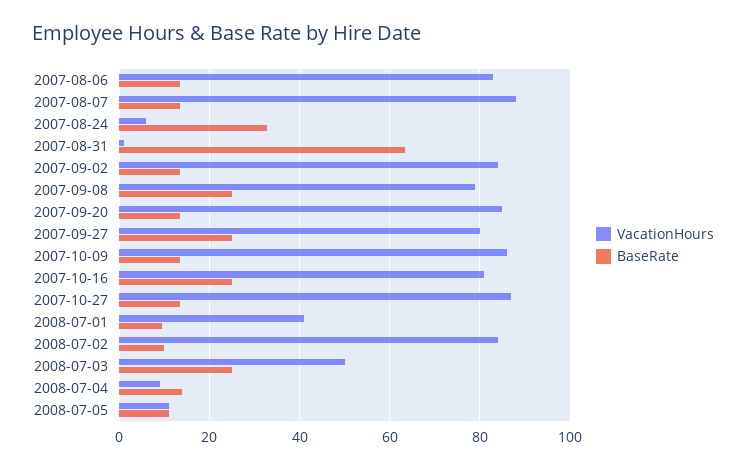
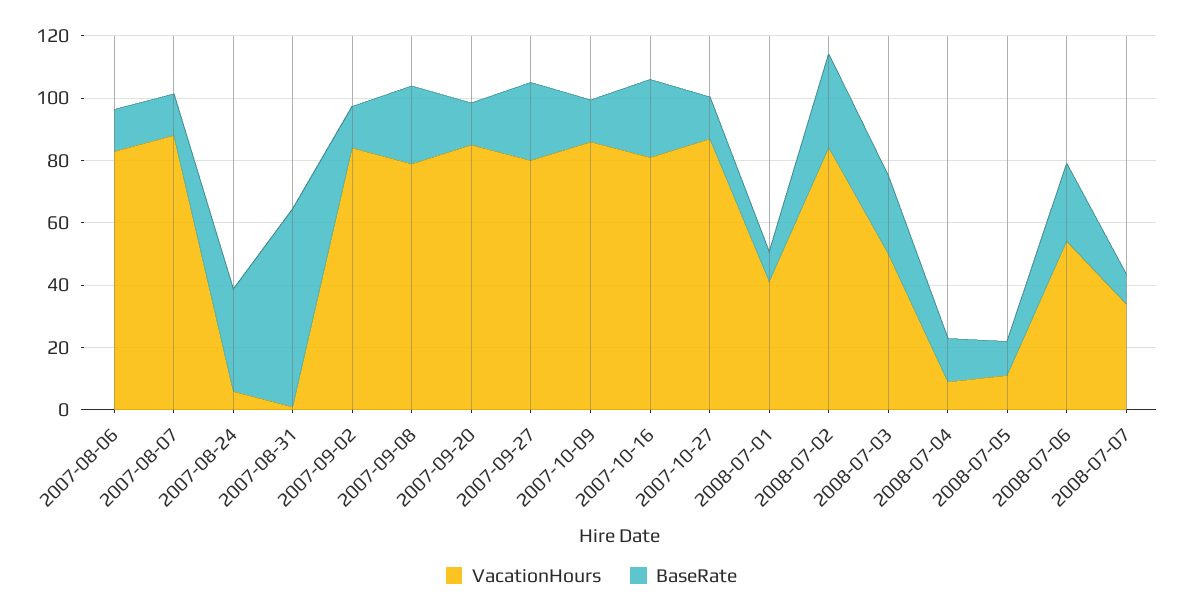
BaseRate, 2008-07-02: 10 -> 30
VacationHours, 2008-07-06: none -> 55
BaseRate, 2008-07-06: none -> 25
VacationHours, 2008-07-07: none -> 35
BaseRate, 2008-07-07: none -> 10

